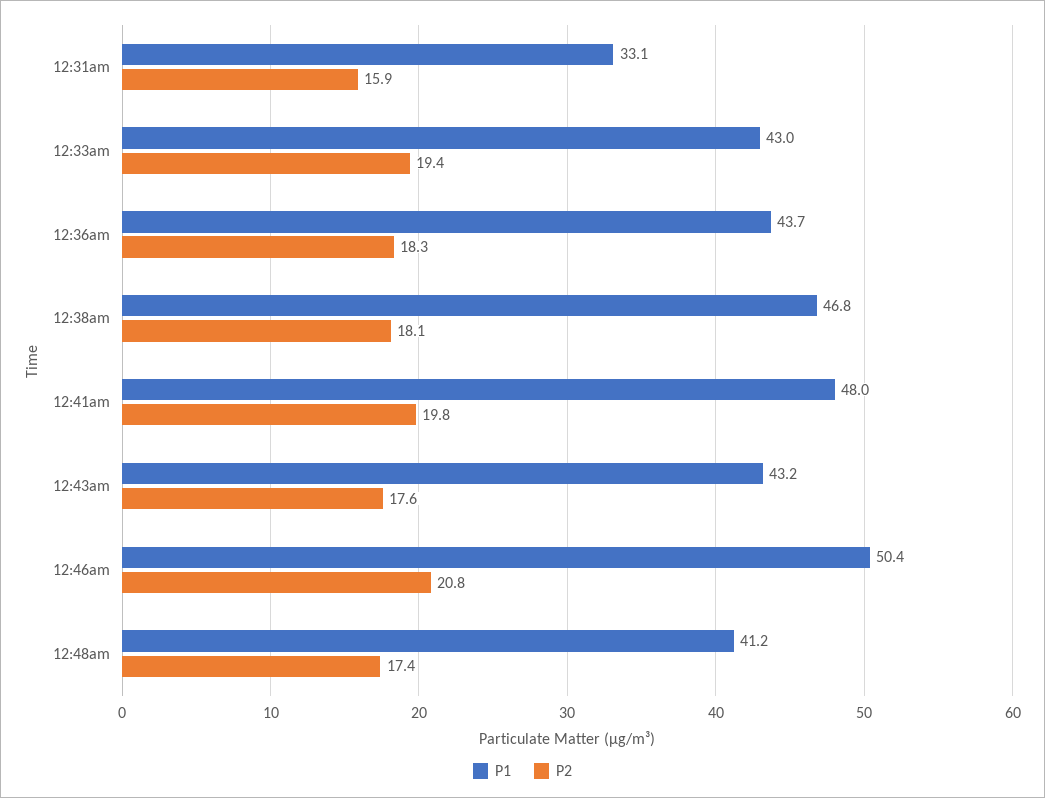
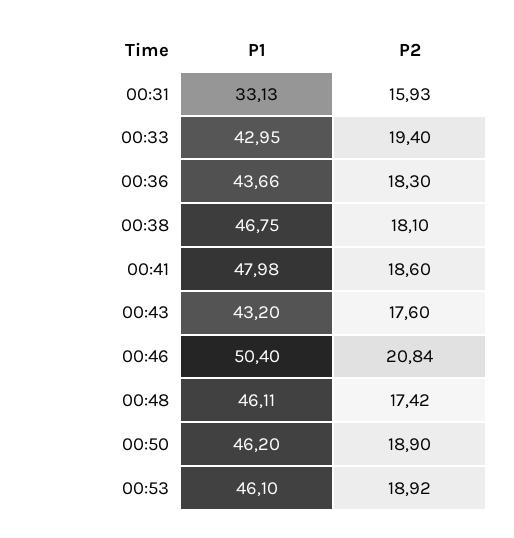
P2, 12:41am: 19.8 -> 18.6
P1, 12:48am: 41.2 -> 46.11
P1, 00:50: none -> 46.2
P2, 00:50: none -> 18.9
P1, 00:53: none -> 46.1
P2, 00:53: none -> 18.92

